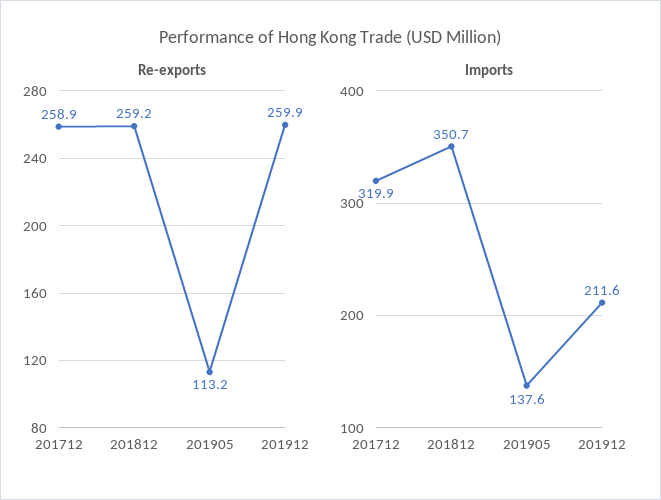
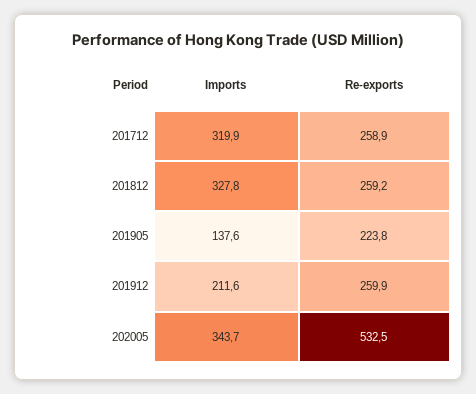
Re-exports, 201905: 113.2 -> 223.8
Imports, 201812: 350.7 -> 327.8
Imports, 202005: none -> 343.7
Re-exports, 202005: none -> 532.5

